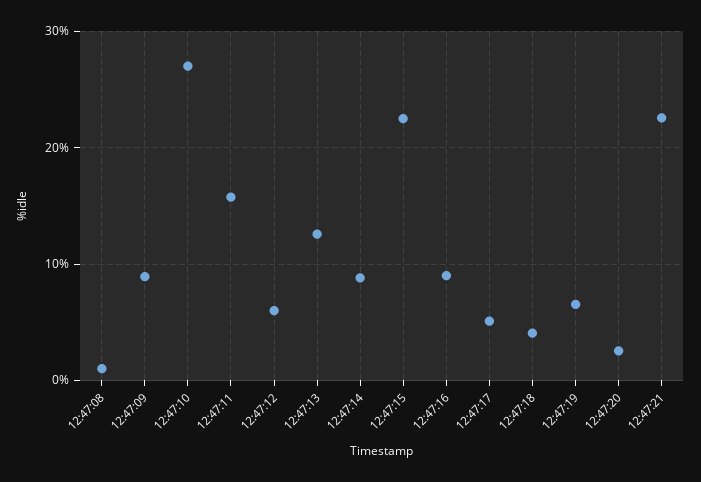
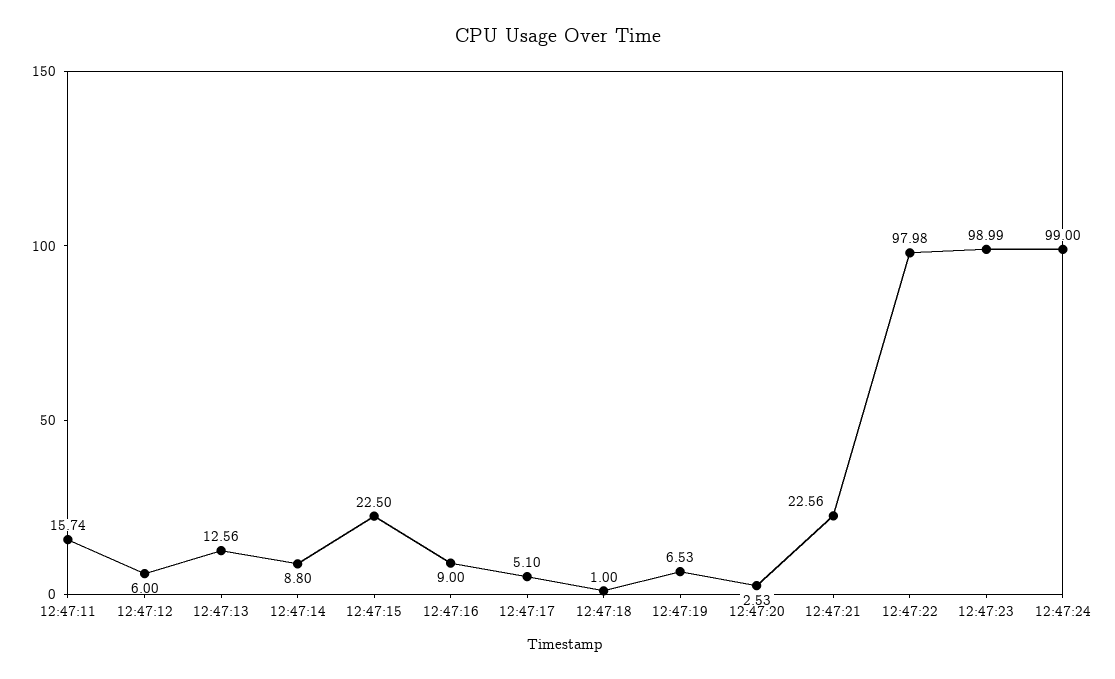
12:47:08: 1 -> none
12:47:09: 9 -> none
12:47:10: 27 -> none
12:47:18: 4 -> 1
12:47:22: none -> 97.98
12:47:23: none -> 98.99
12:47:24: none -> 99

